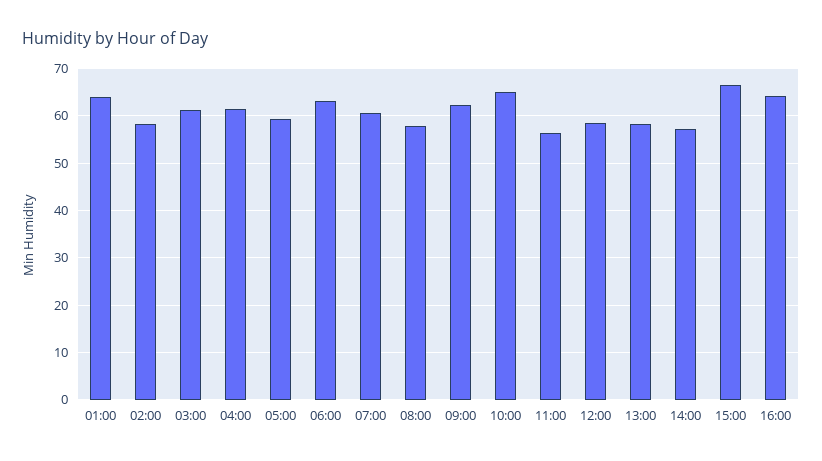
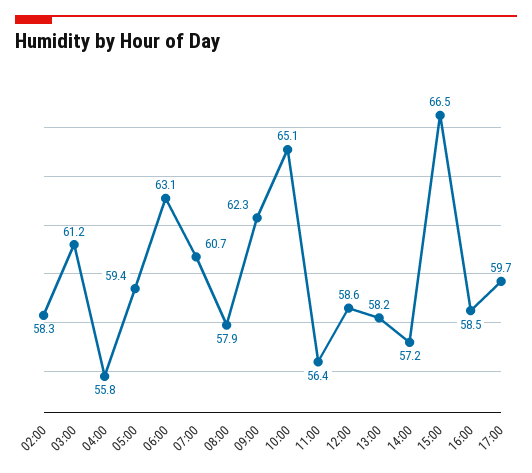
01:00: 64 -> none
04:00: 62 -> 55.8
16:00: 64 -> 58.5
17:00: none -> 59.7

